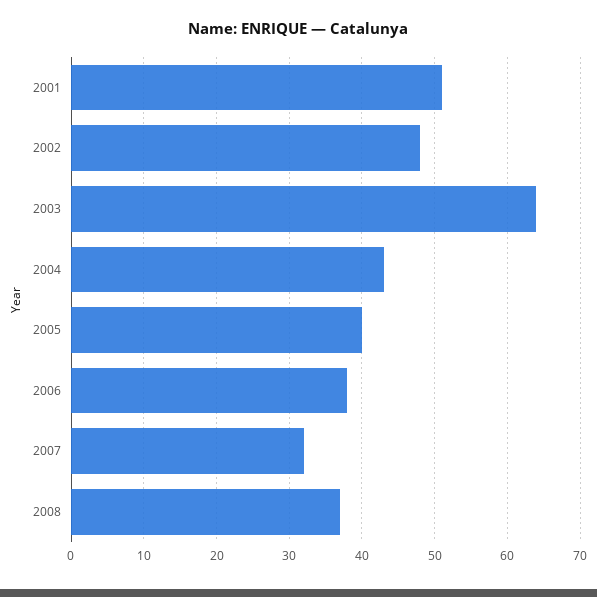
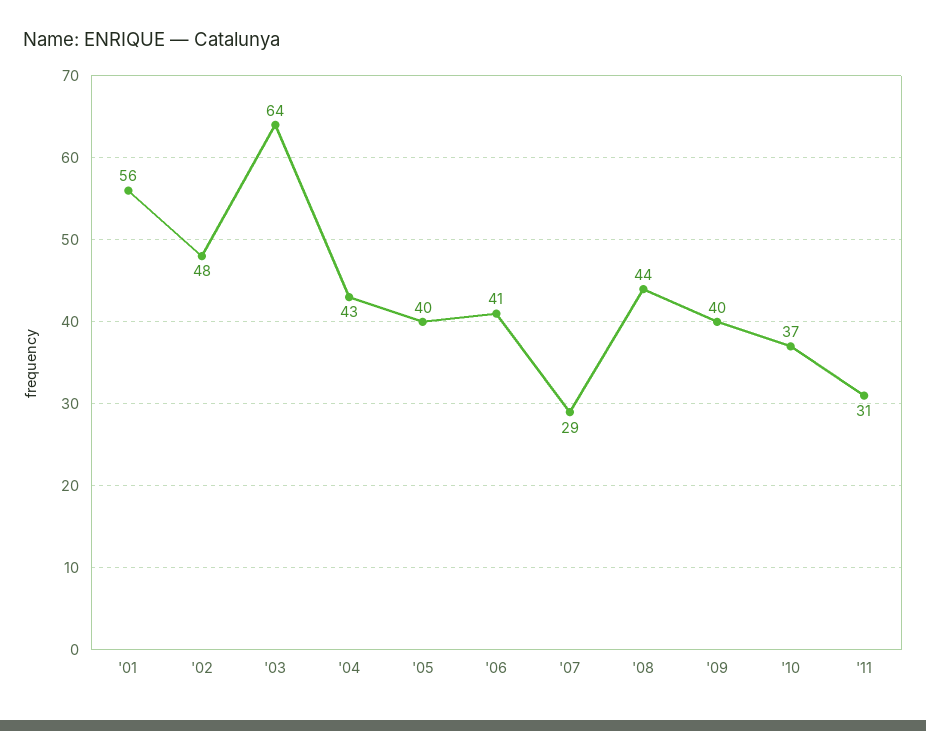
2001: 51 -> 56
2006: 38 -> 41
2007: 32 -> 29
2008: 37 -> 44
'09: none -> 40
'10: none -> 37
'11: none -> 31

